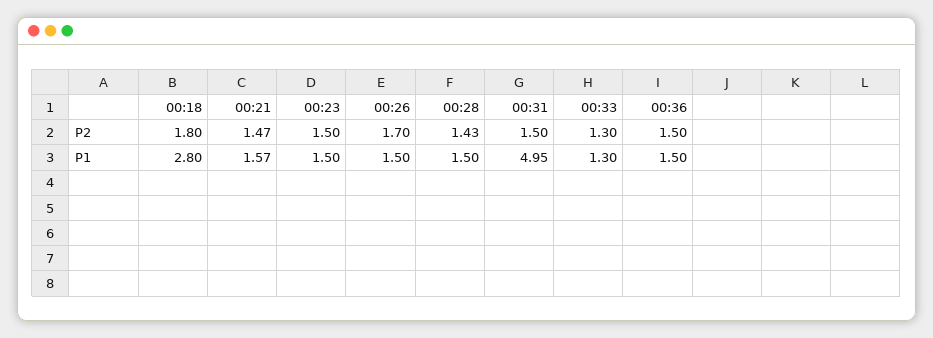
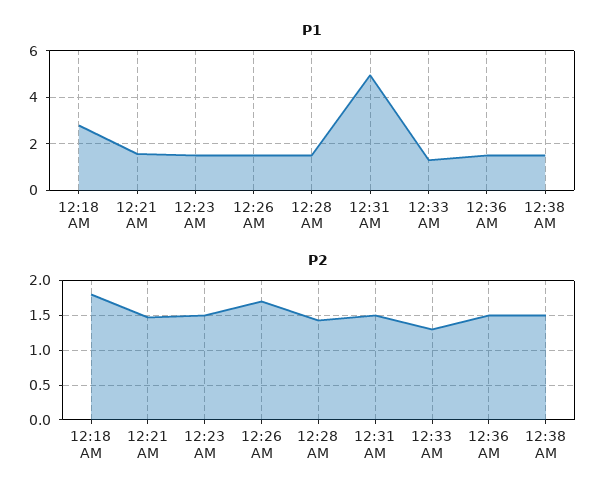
P1, 12:38 AM: none -> 1.5
P2, 12:38 AM: none -> 1.5

